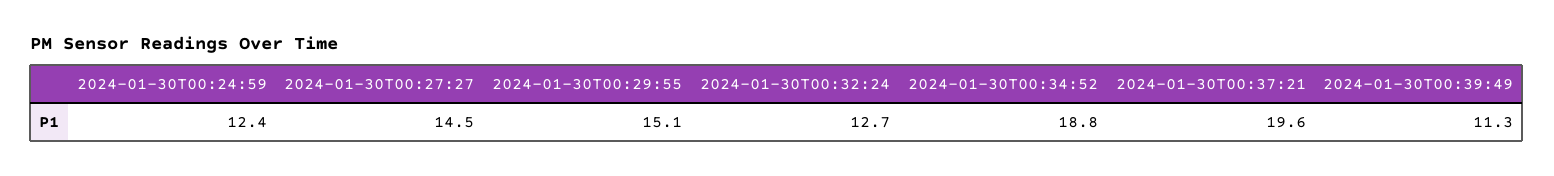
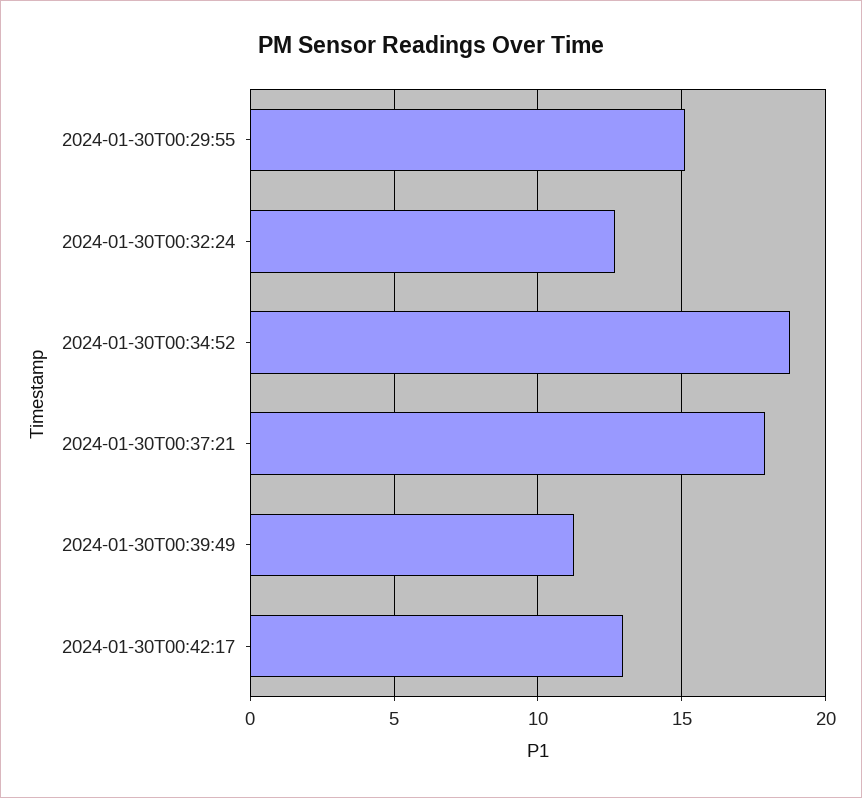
2024-01-30T00:24:59: 12.4 -> none
2024-01-30T00:27:27: 14.5 -> none
2024-01-30T00:37:21: 19.6 -> 18
2024-01-30T00:42:17: none -> 13

